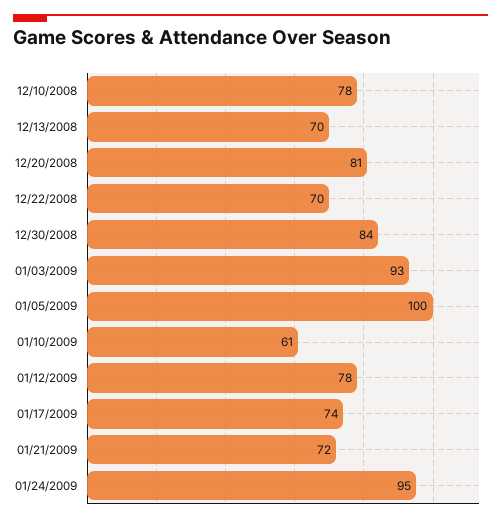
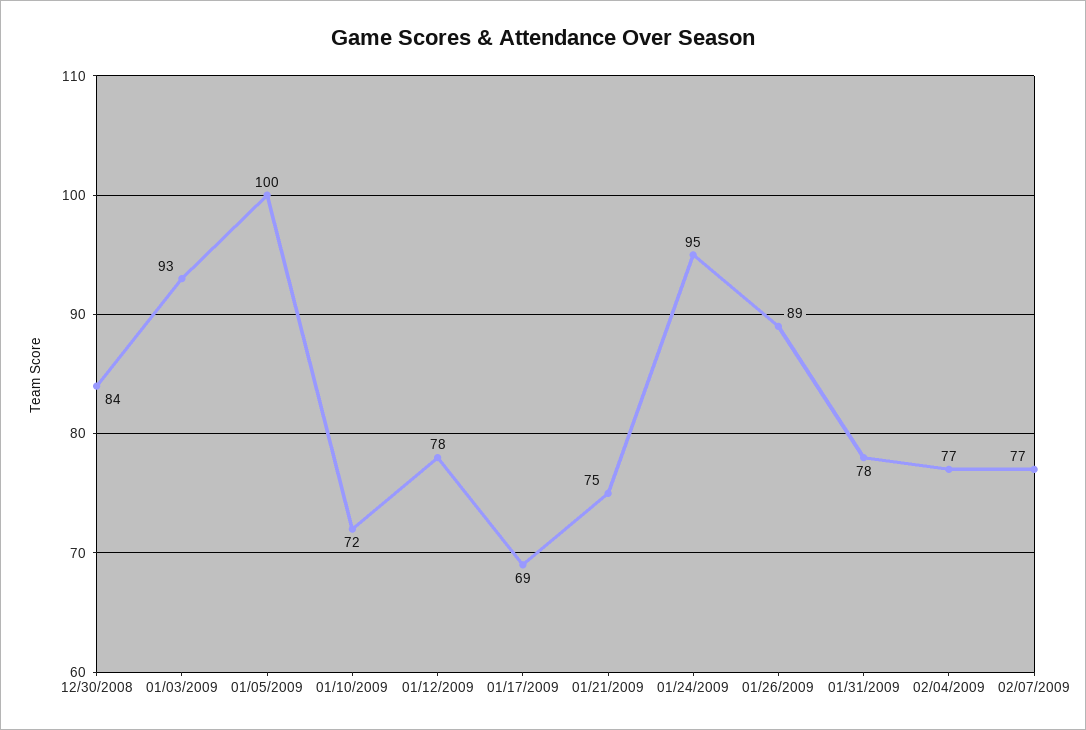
12/10/2008: 78 -> none
12/13/2008: 70 -> none
12/20/2008: 81 -> none
12/22/2008: 70 -> none
01/10/2009: 61 -> 72
01/17/2009: 74 -> 69
01/21/2009: 72 -> 75
01/26/2009: none -> 89
01/31/2009: none -> 78
02/04/2009: none -> 77
02/07/2009: none -> 77

